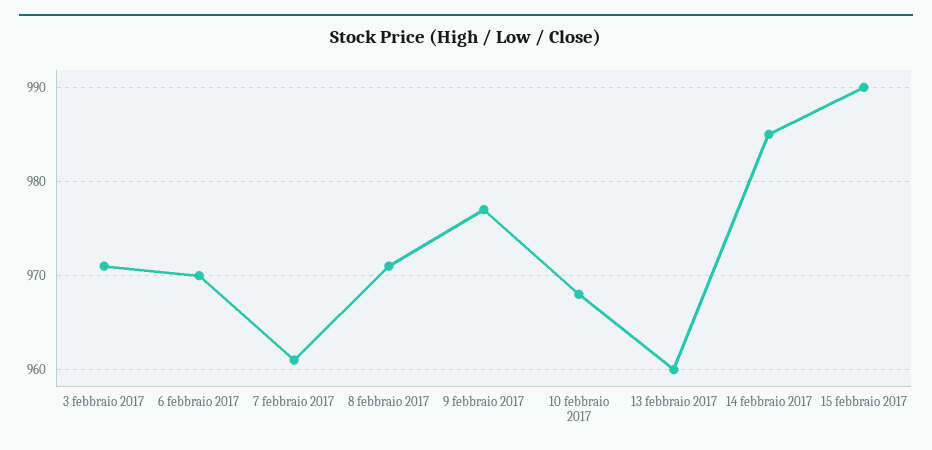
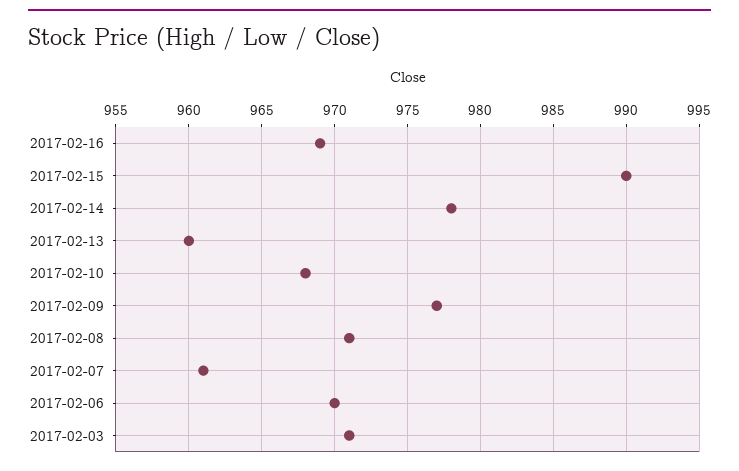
14 febbraio 2017: 985 -> 978
2017-02-16: none -> 969

